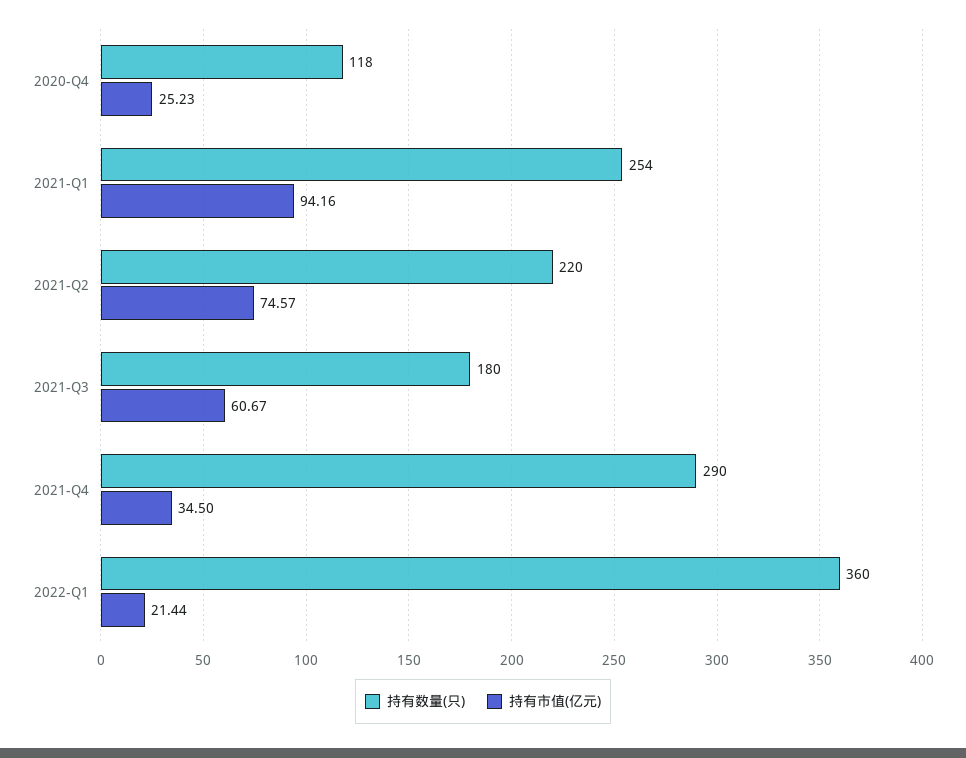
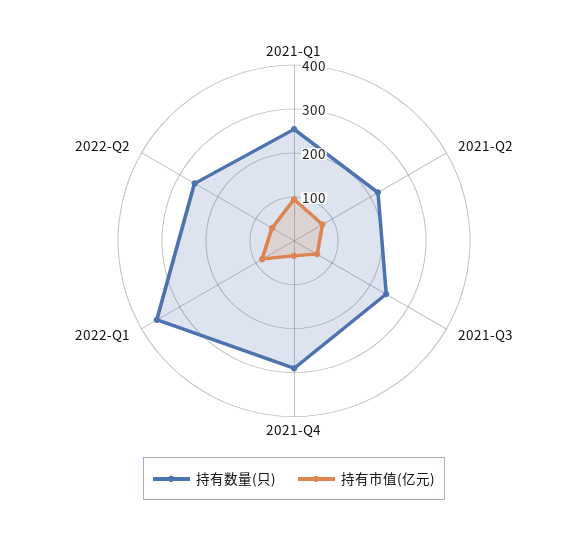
持有数量(只), 2020-Q4: 118 -> none
持有市值(亿元), 2020-Q4: 25.23 -> none
持有数量(只), 2021-Q3: 180 -> 240
持有市值(亿元), 2022-Q1: 21.44 -> 80
持有数量(只), 2022-Q2: none -> 260
持有市值(亿元), 2022-Q2: none -> 60

